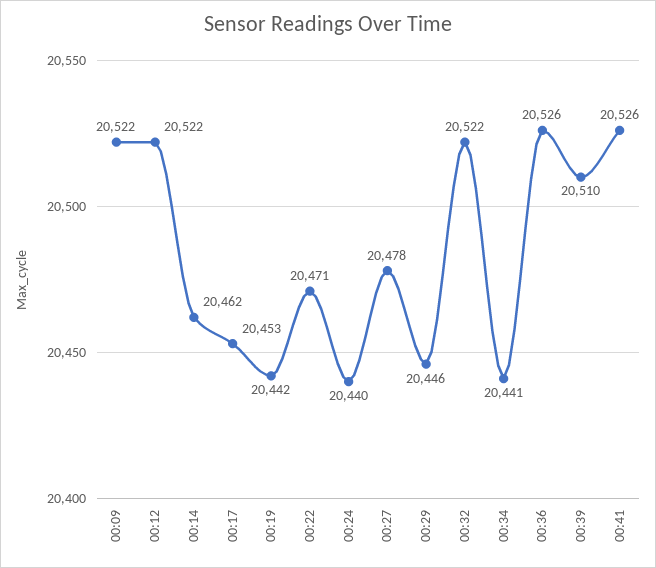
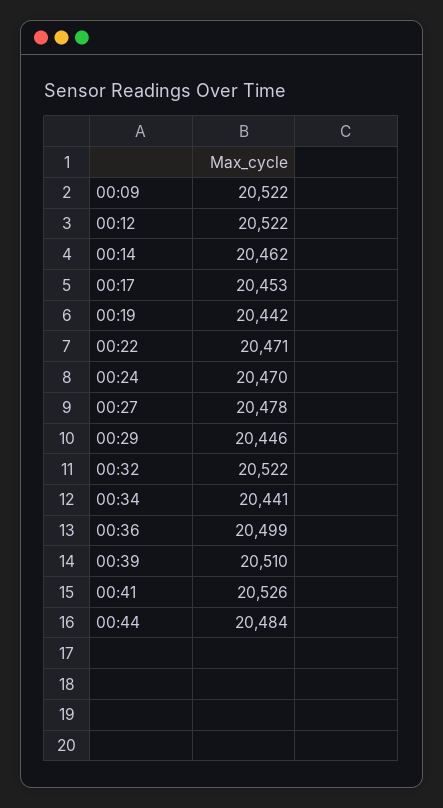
00:24: 20440 -> 20470
00:36: 20526 -> 20499
00:44: none -> 20484

